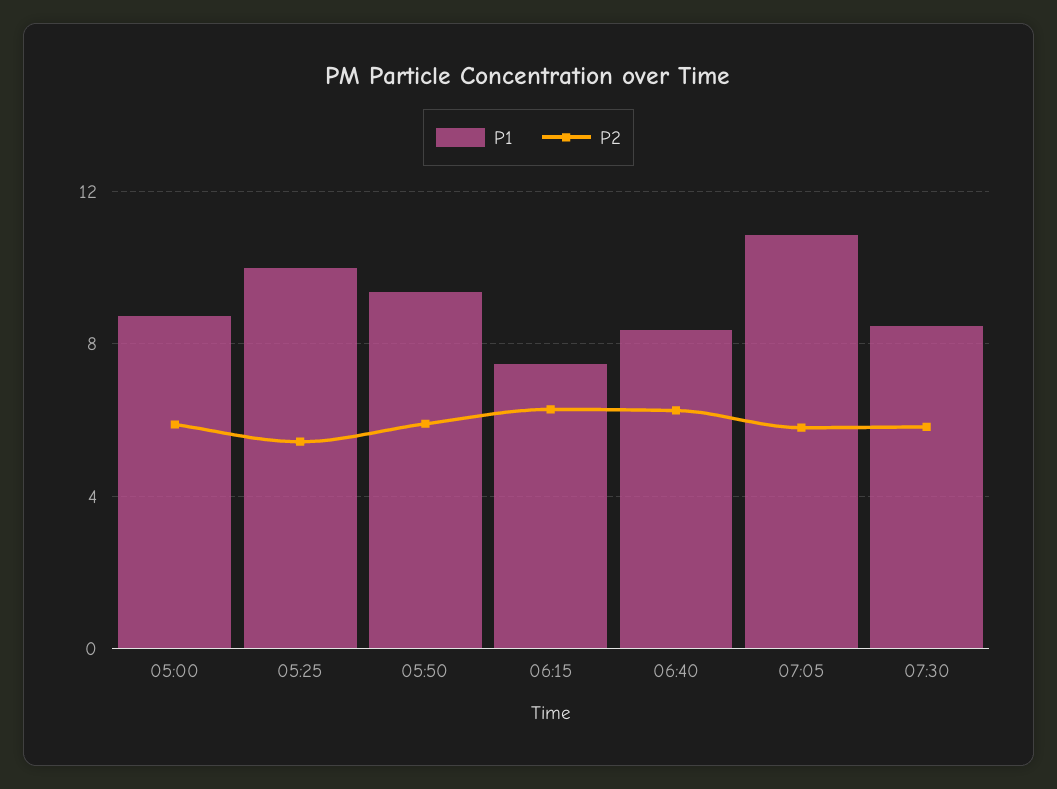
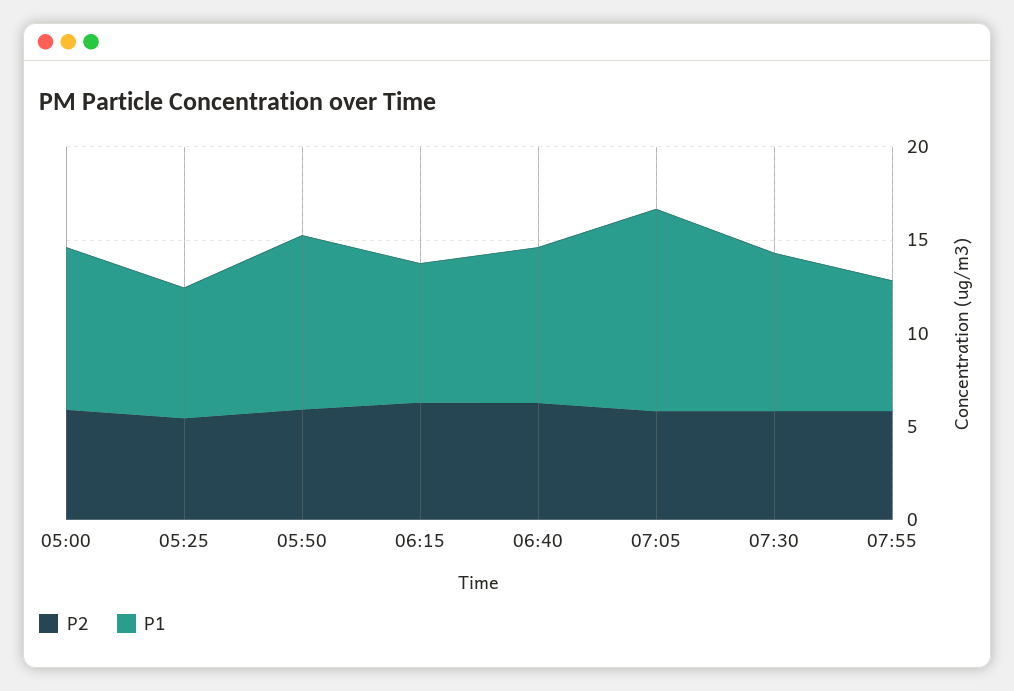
P1, 05:25: 10 -> 7
P2, 07:55: none -> 6
P1, 07:55: none -> 7

